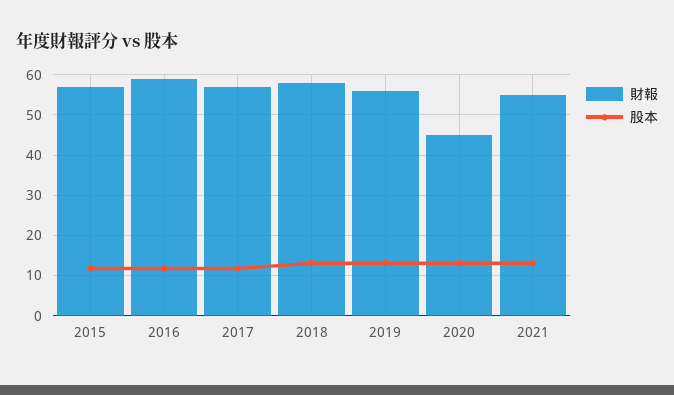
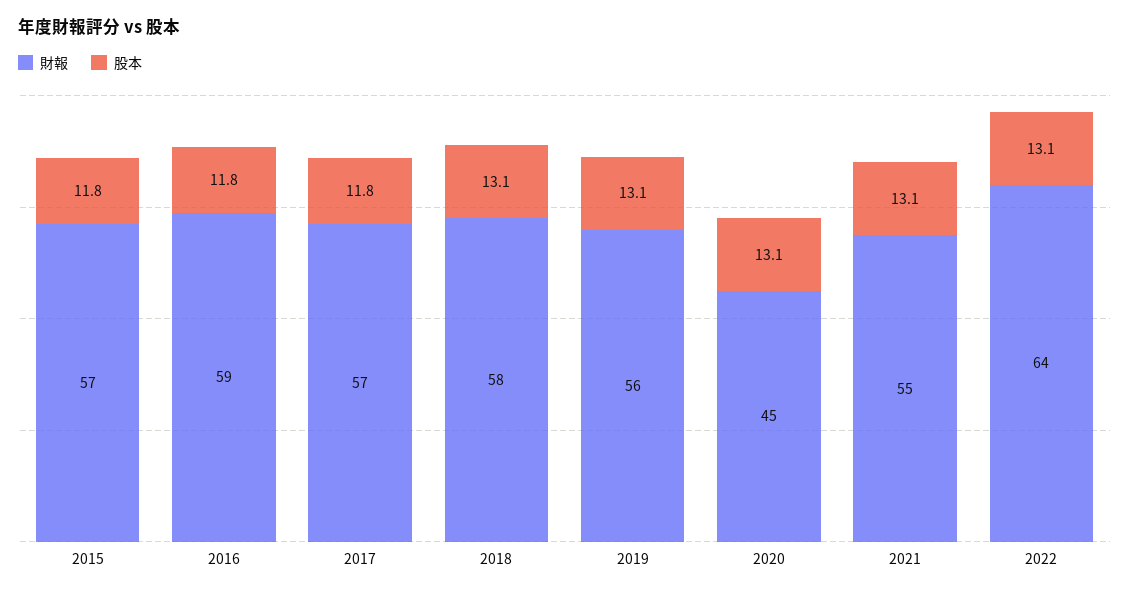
財報, 2022: none -> 64
股本, 2022: none -> 13.1

